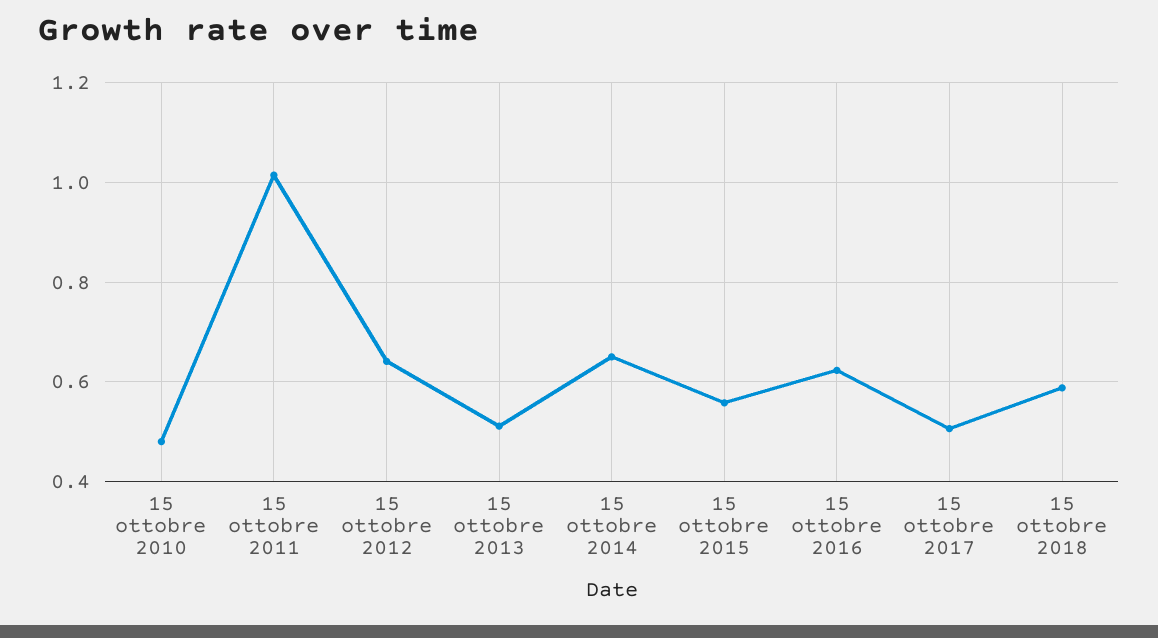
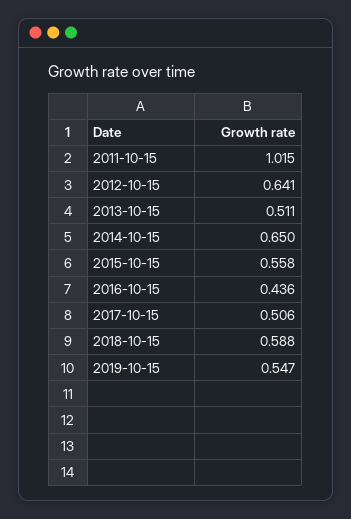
15 ottobre 2010: 0.48 -> none
15 ottobre 2016: 0.62 -> 0.436
2019-10-15: none -> 0.547

